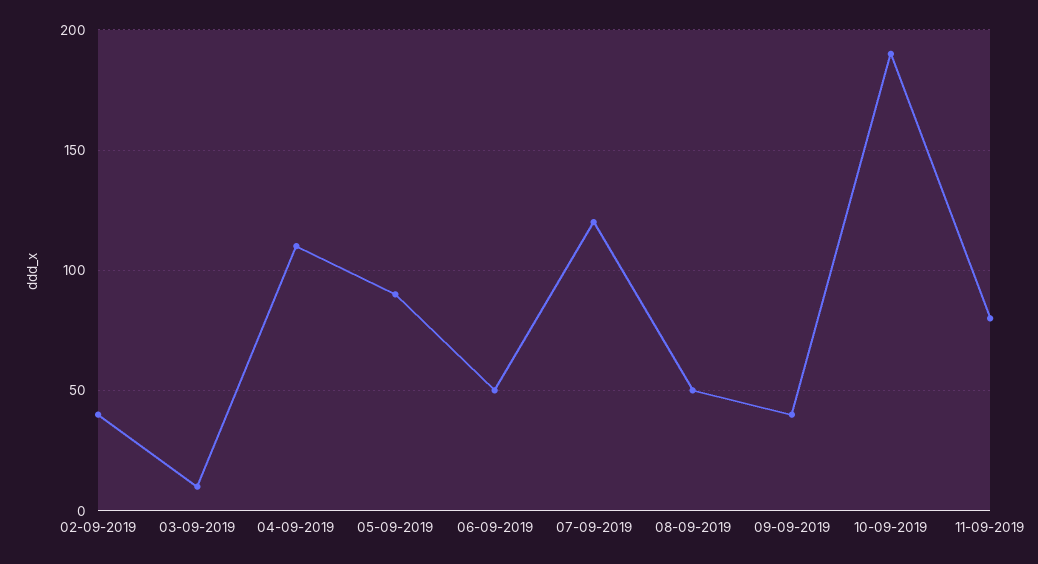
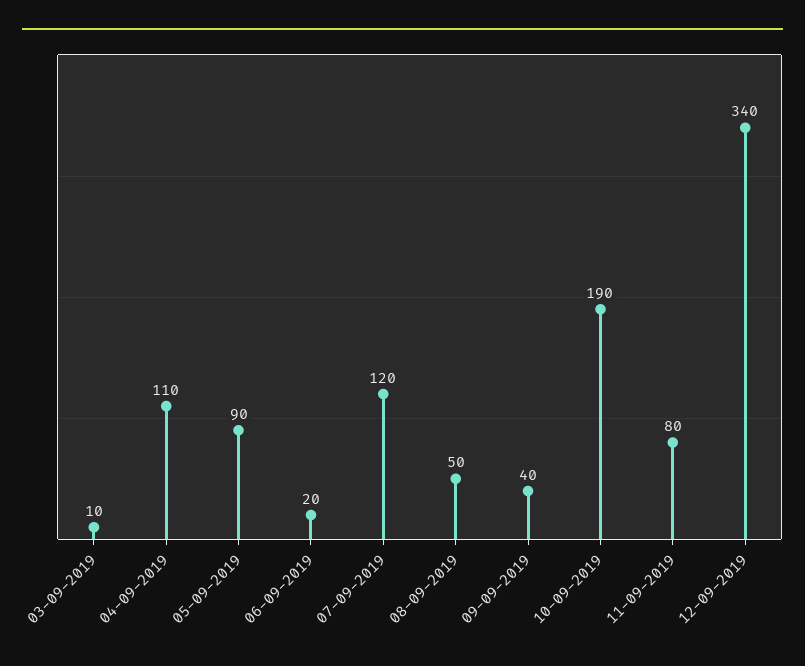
02-09-2019: 40 -> none
06-09-2019: 50 -> 20
12-09-2019: none -> 340

